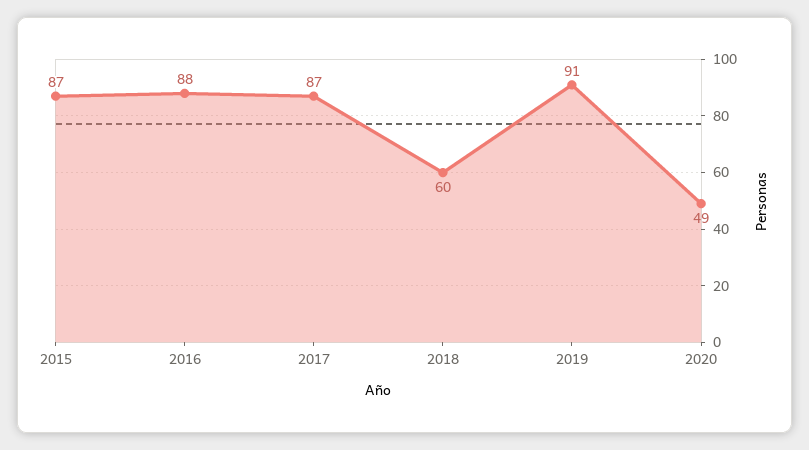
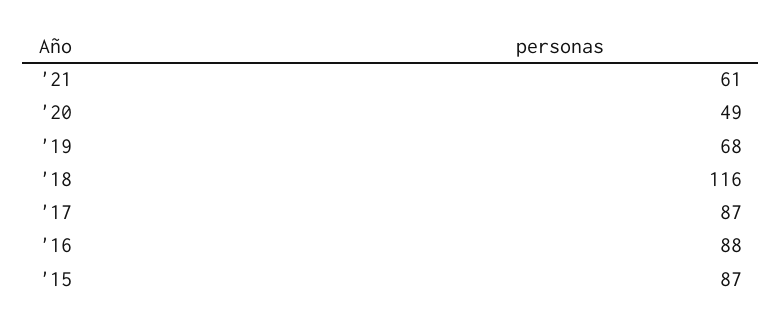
2018: 60 -> 116
2019: 91 -> 68
'21: none -> 61

